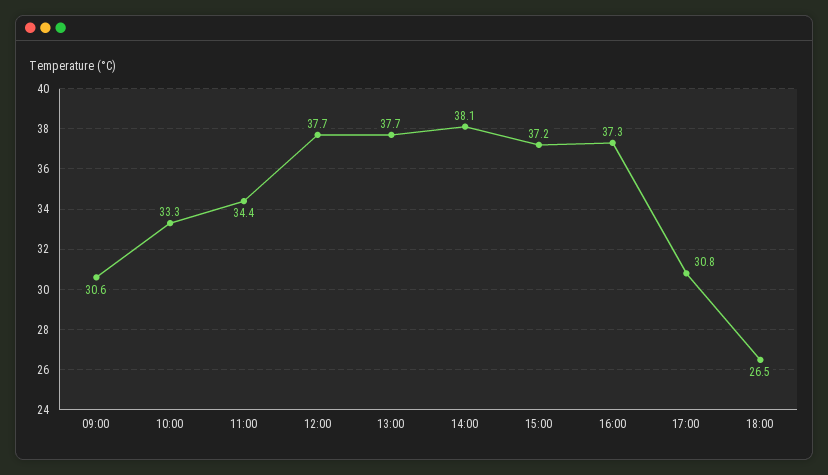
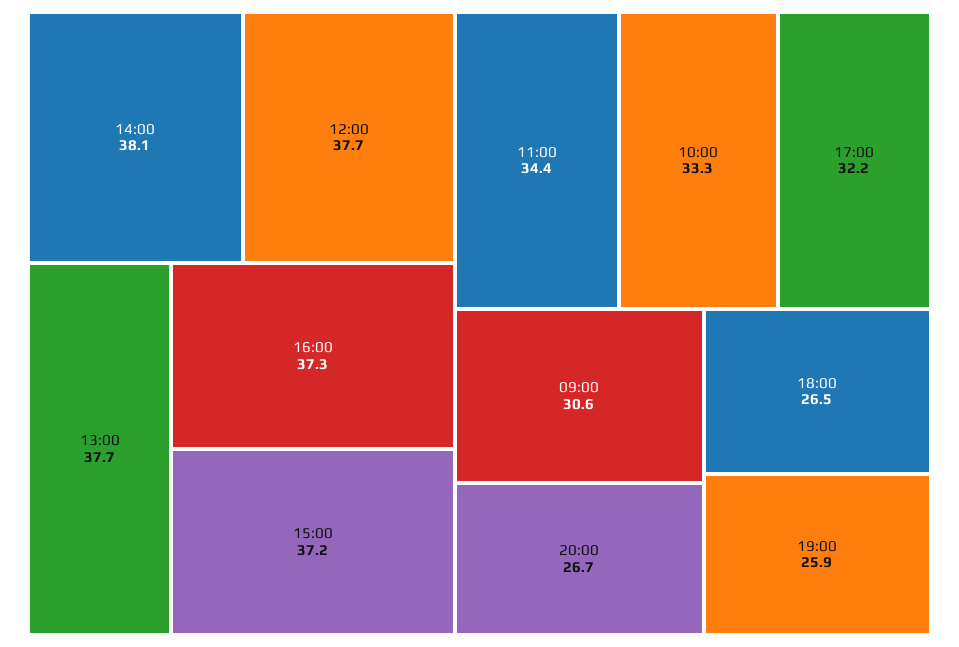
17:00: 30.8 -> 32.2
20:00: none -> 26.7
19:00: none -> 25.9

